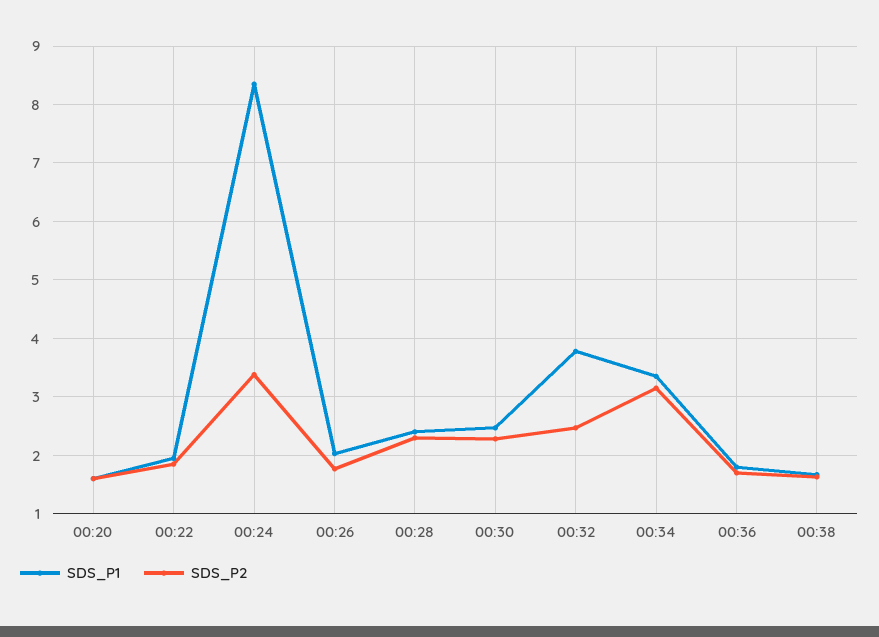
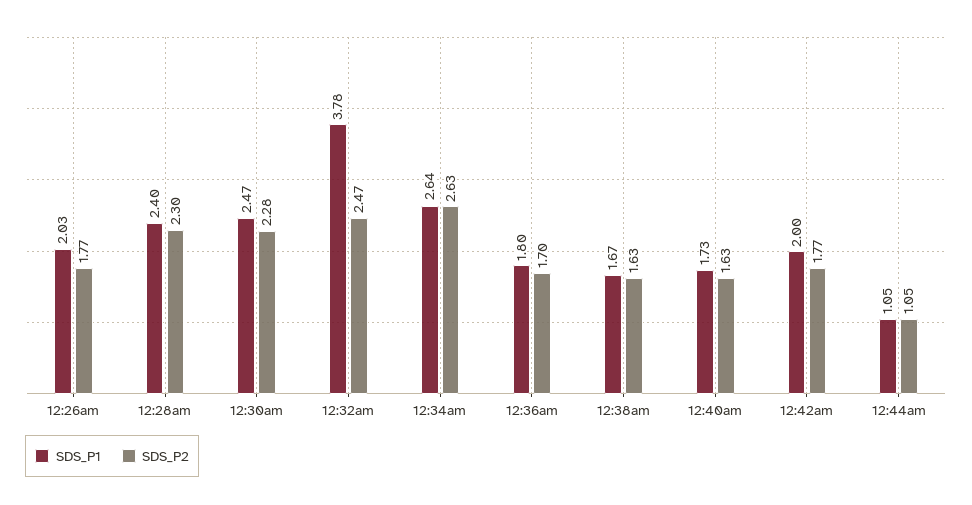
SDS_P1, 00:20: 1.6 -> none
SDS_P2, 00:20: 1.6 -> none
SDS_P1, 00:22: 2 -> none
SDS_P2, 00:22: 1.8 -> none
SDS_P1, 00:24: 8.4 -> none
SDS_P2, 00:24: 3.4 -> none
SDS_P1, 00:34: 3.4 -> 2.64
SDS_P2, 00:34: 3.2 -> 2.63
SDS_P1, 12:40am: none -> 1.73
SDS_P2, 12:40am: none -> 1.63
SDS_P1, 12:42am: none -> 2
SDS_P2, 12:42am: none -> 1.77
SDS_P1, 12:44am: none -> 1.05
SDS_P2, 12:44am: none -> 1.05

